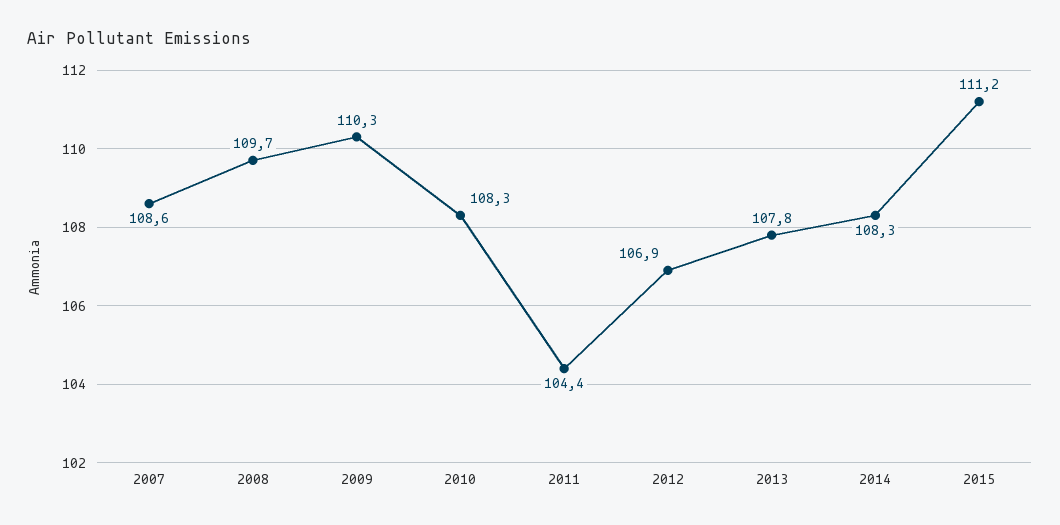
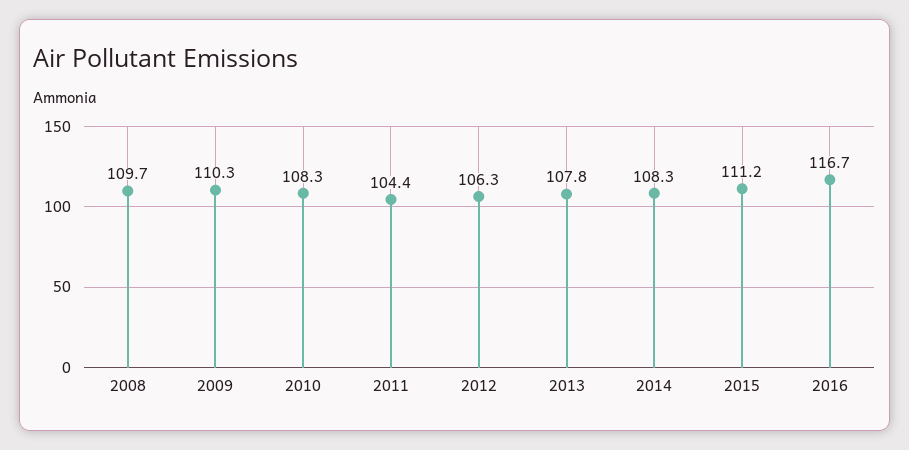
2007: 108.6 -> none
2012: 106.9 -> 106.3
2016: none -> 116.7

